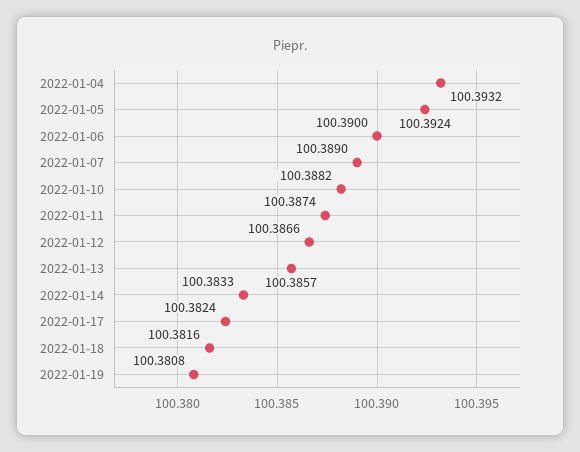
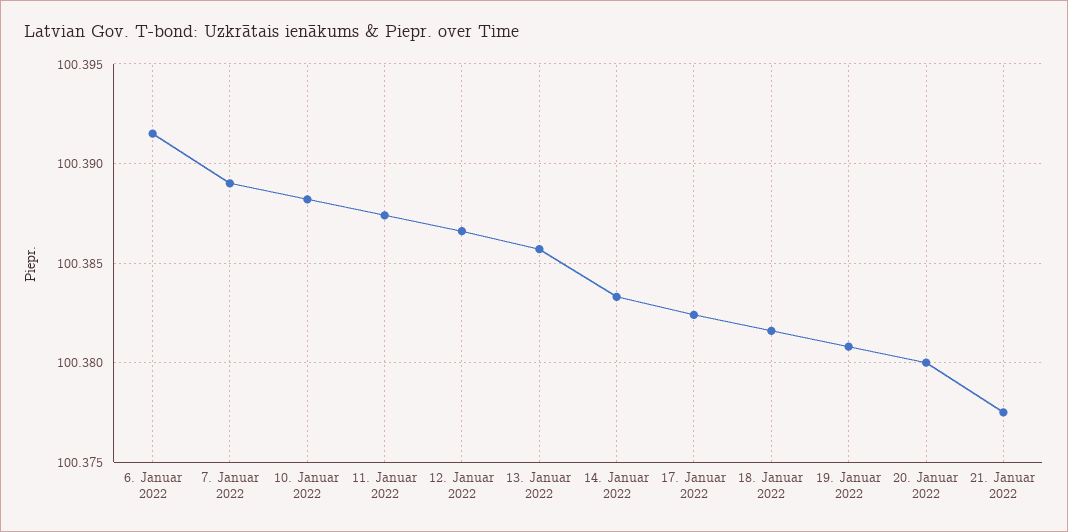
2022-01-04: 100.3932 -> none
2022-01-05: 100.3924 -> none
2022-01-06: 100.39 -> 100.3915
20. Januar 2022: none -> 100.38
21. Januar 2022: none -> 100.3775

